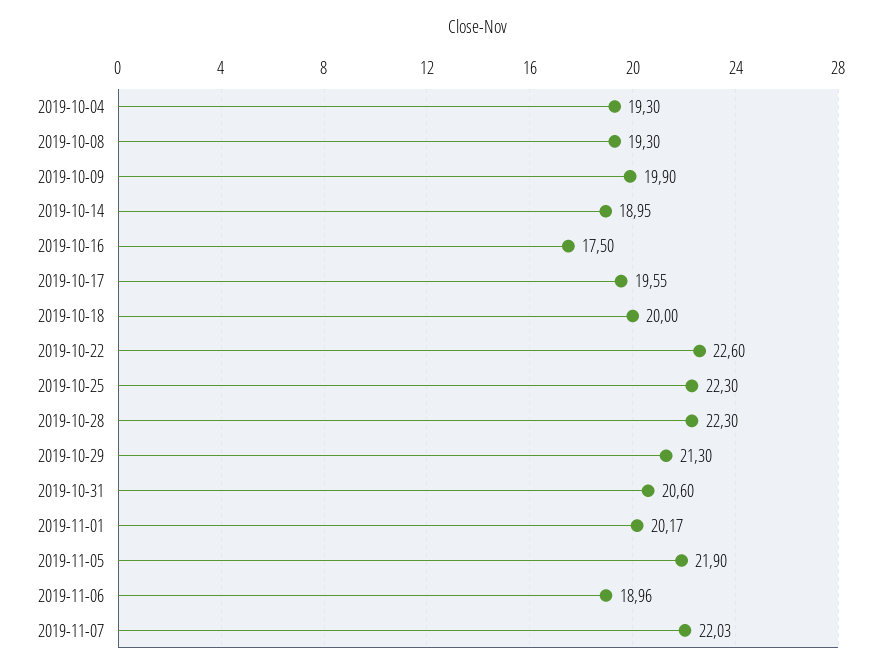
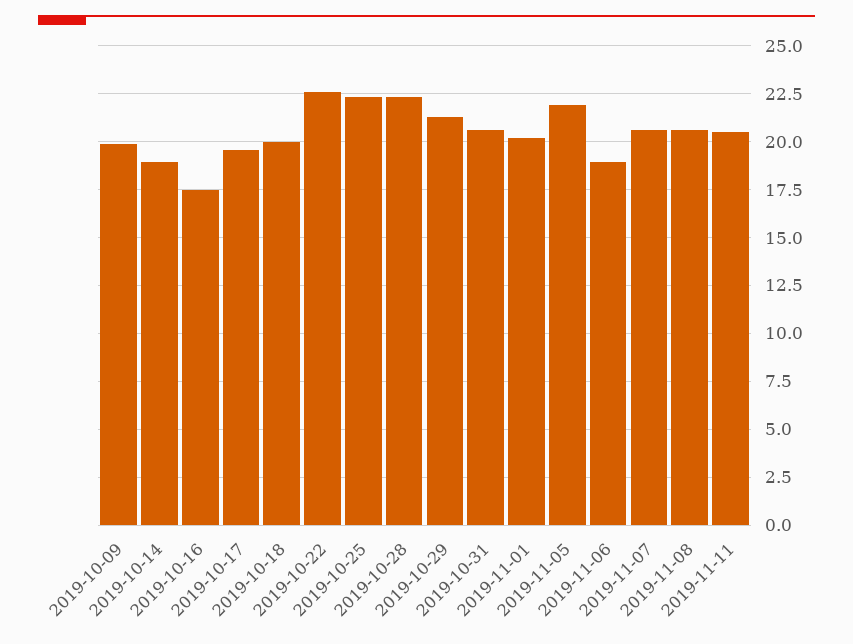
2019-10-04: 19.3 -> none
2019-10-08: 19.3 -> none
2019-11-07: 22.03 -> 20.5
2019-11-08: none -> 20.5
2019-11-11: none -> 20.5

